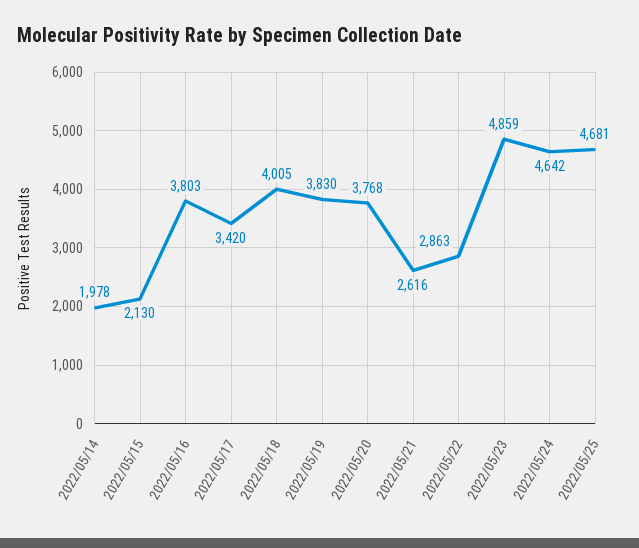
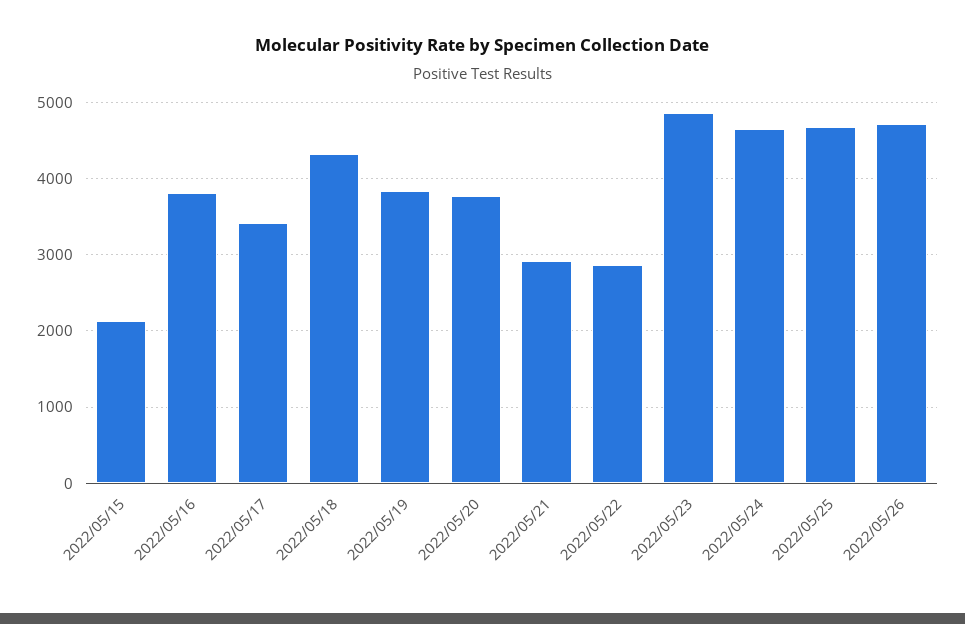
2022/05/14: 1978 -> none
2022/05/18: 4005 -> 4300
2022/05/21: 2616 -> 2900
2022/05/26: none -> 4700

